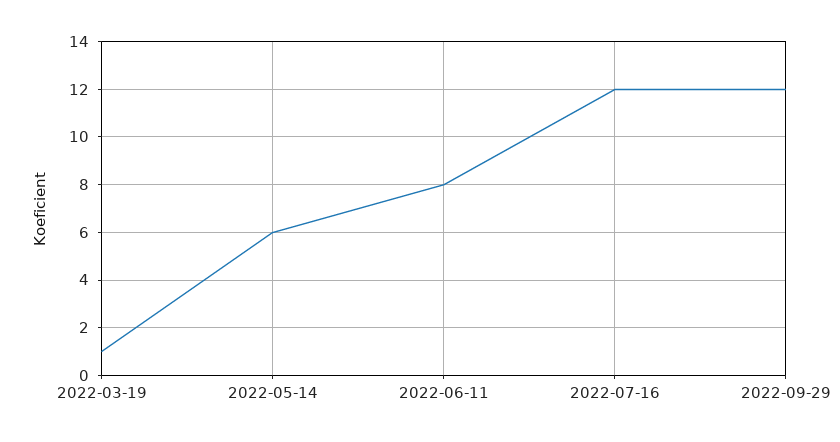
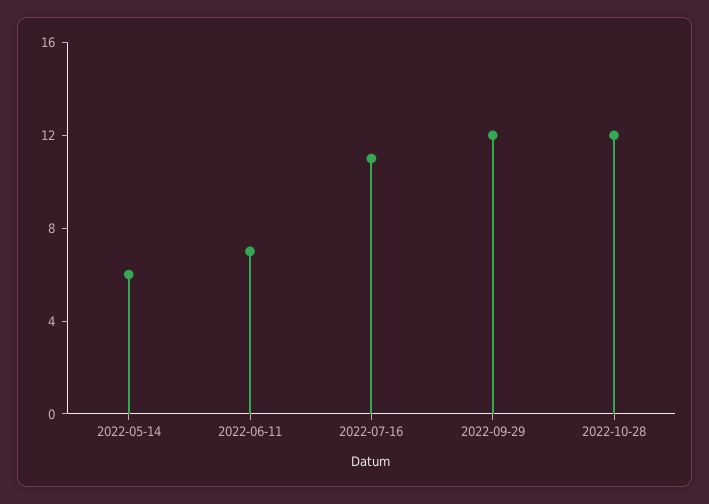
2022-03-19: 1 -> none
2022-06-11: 8 -> 7
2022-07-16: 12 -> 11
2022-10-28: none -> 12

